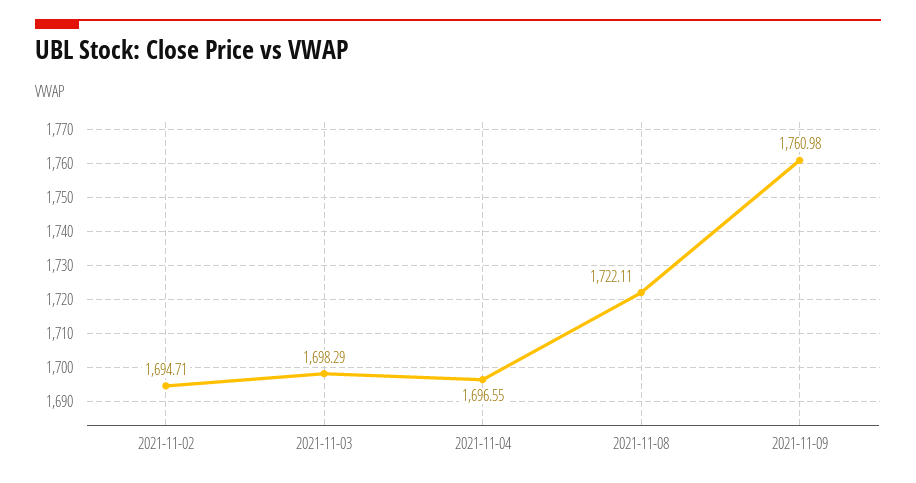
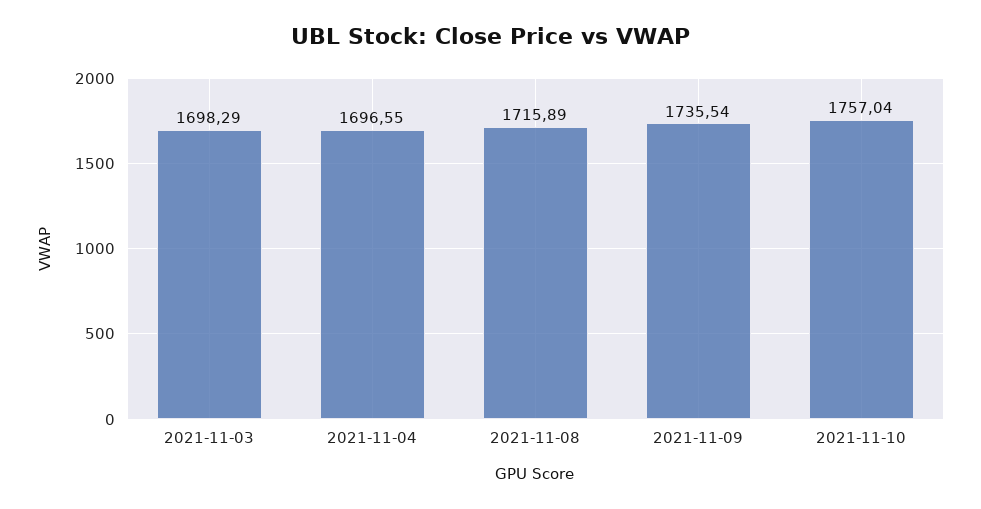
2021-11-02: 1694.71 -> none
2021-11-08: 1722.11 -> 1715.89
2021-11-09: 1760.98 -> 1735.54
2021-11-10: none -> 1757.04

